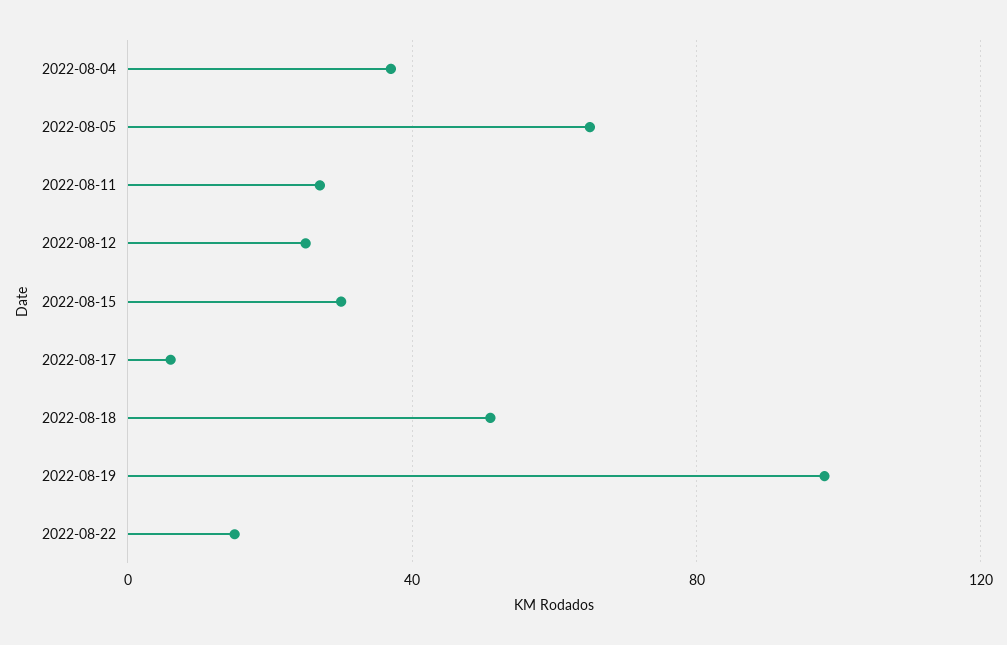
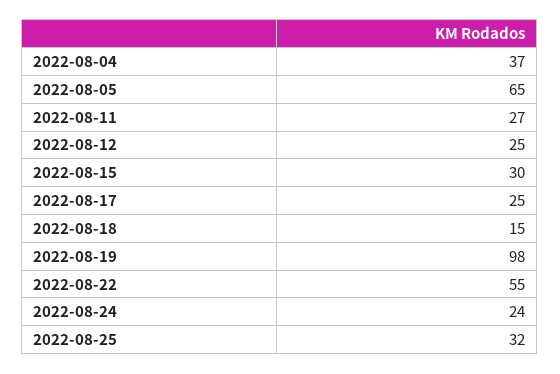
2022-08-17: 5 -> 25
2022-08-18: 50 -> 15
2022-08-22: 15 -> 55
2022-08-24: none -> 24
2022-08-25: none -> 32

